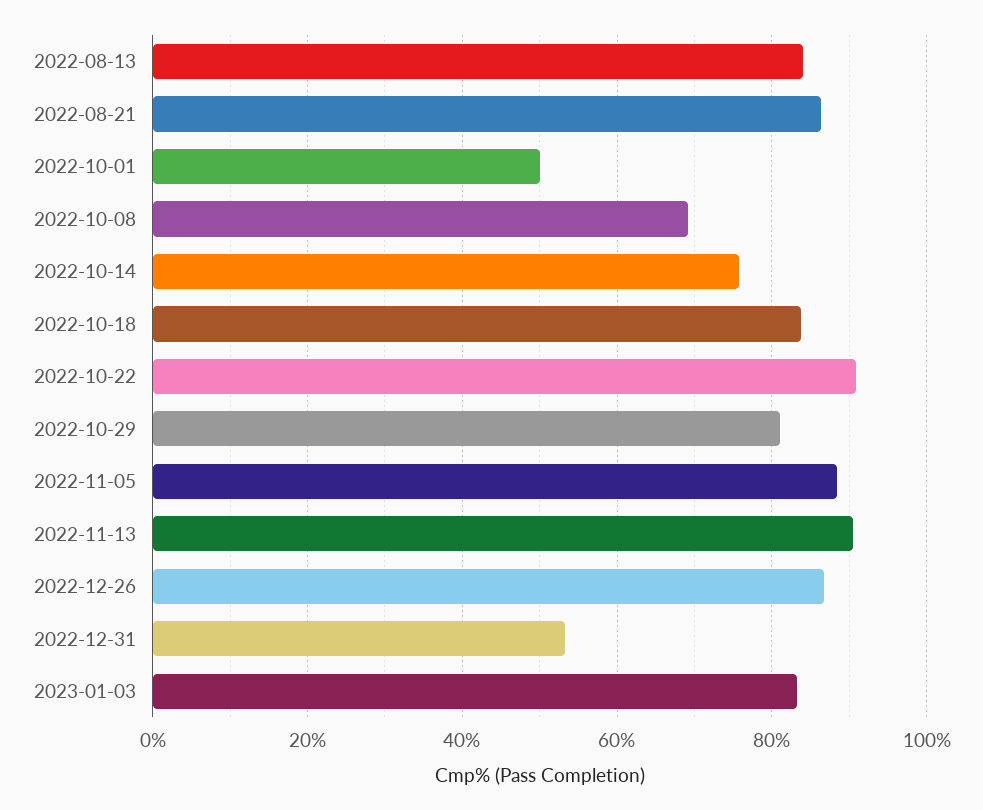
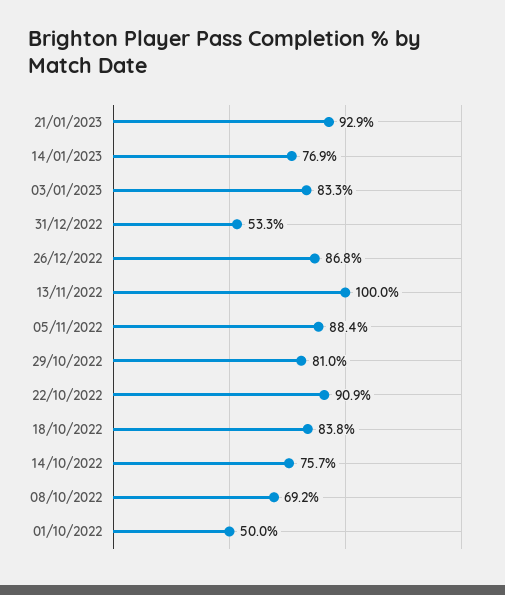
2022-08-13: 84 -> none
2022-08-21: 86 -> none
2022-11-13: 90 -> 100
21/01/2023: none -> 92.9
14/01/2023: none -> 76.9

